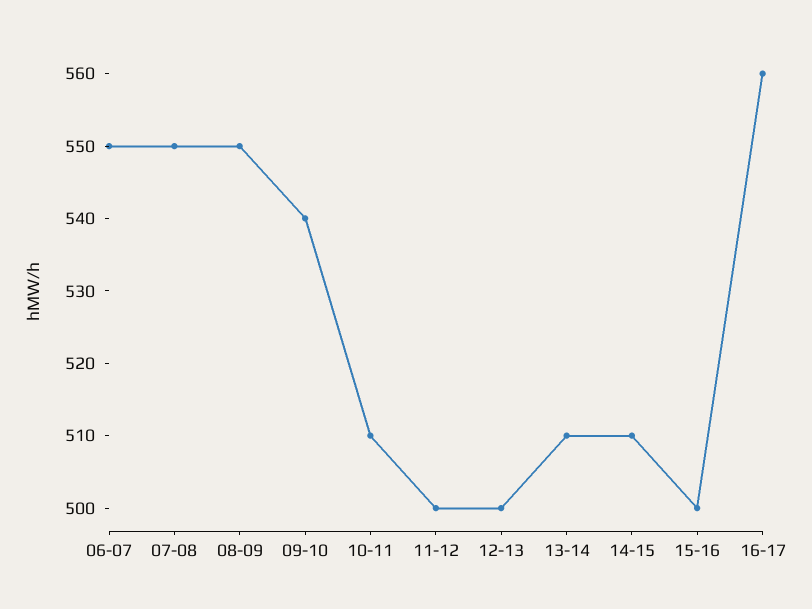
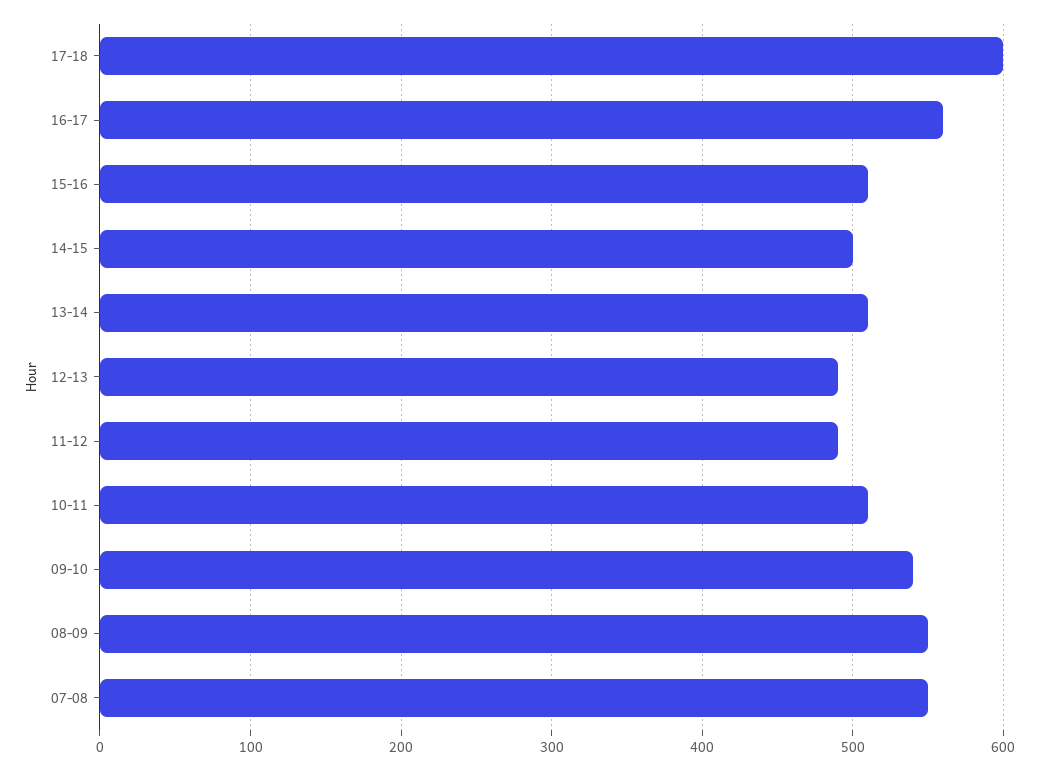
06-07: 550 -> none
11-12: 500 -> 490
12-13: 500 -> 490
14-15: 510 -> 500
15-16: 500 -> 510
17-18: none -> 600

